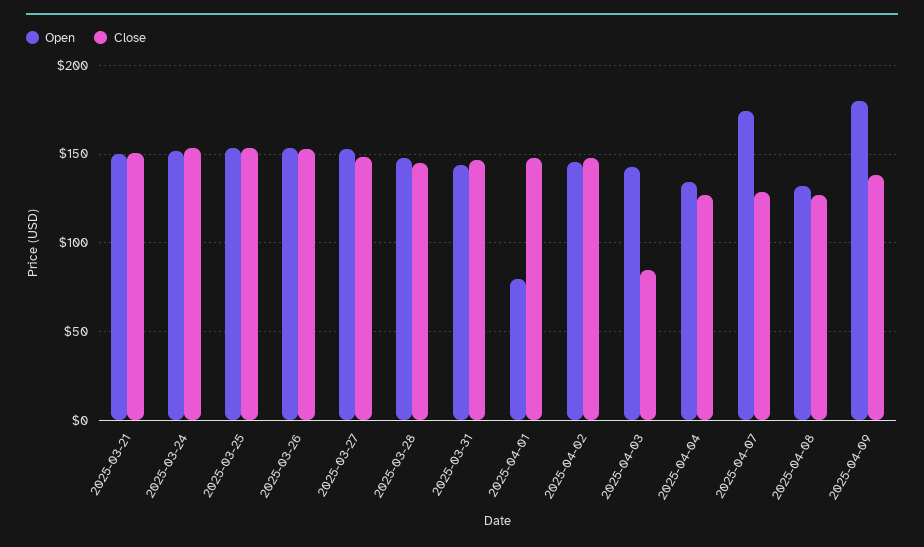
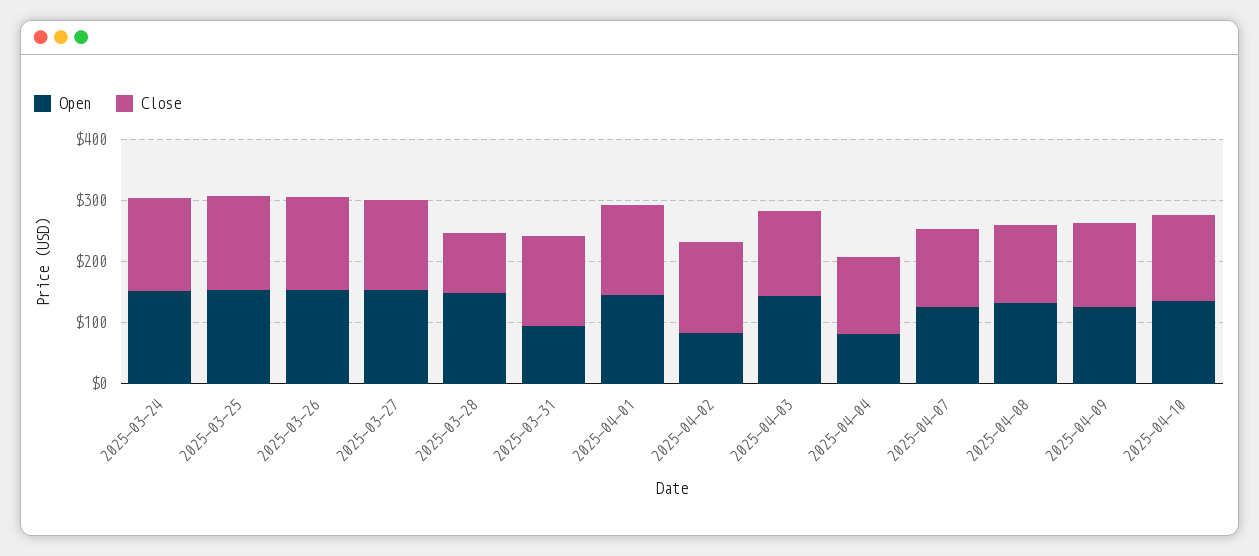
Open, 2025-03-21: 150 -> none
Close, 2025-03-21: 150 -> none
Close, 2025-03-28: 145 -> 100
Open, 2025-03-31: 145 -> 100
Open, 2025-04-01: 80 -> 140
Open, 2025-04-02: 145 -> 80
Close, 2025-04-03: 85 -> 140
Open, 2025-04-04: 135 -> 80
Open, 2025-04-07: 175 -> 120
Open, 2025-04-09: 180 -> 120
Open, 2025-04-10: none -> 140
Close, 2025-04-10: none -> 140

